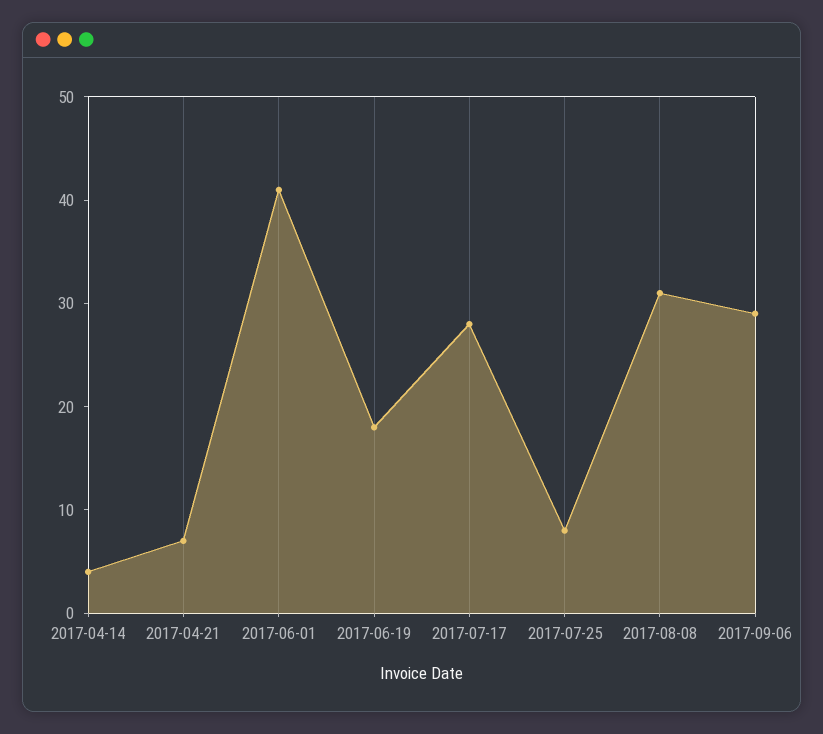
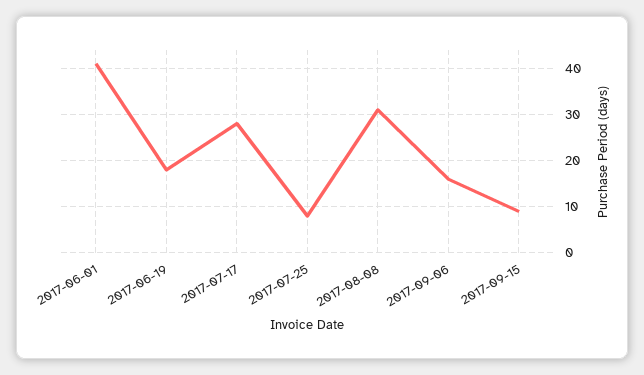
2017-04-14: 4 -> none
2017-04-21: 7 -> none
2017-09-06: 29 -> 15
2017-09-15: none -> 10

